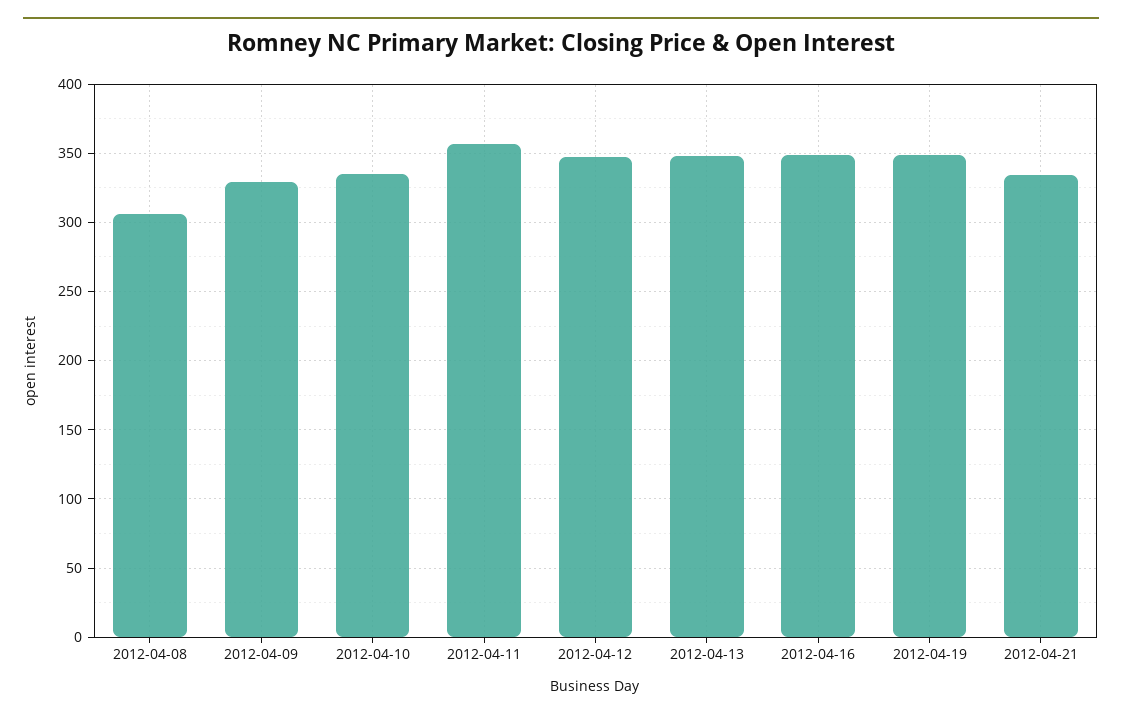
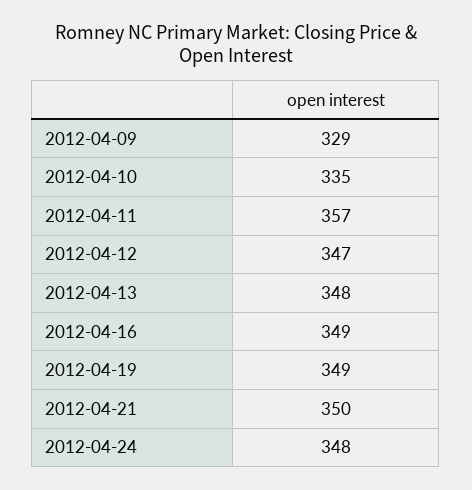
2012-04-08: 305 -> none
2012-04-21: 335 -> 350
2012-04-24: none -> 348

